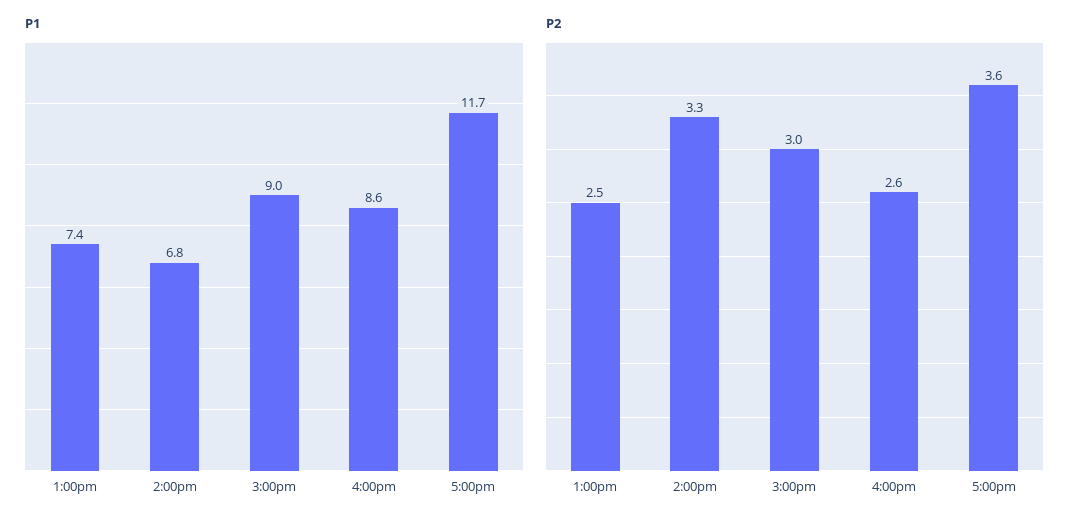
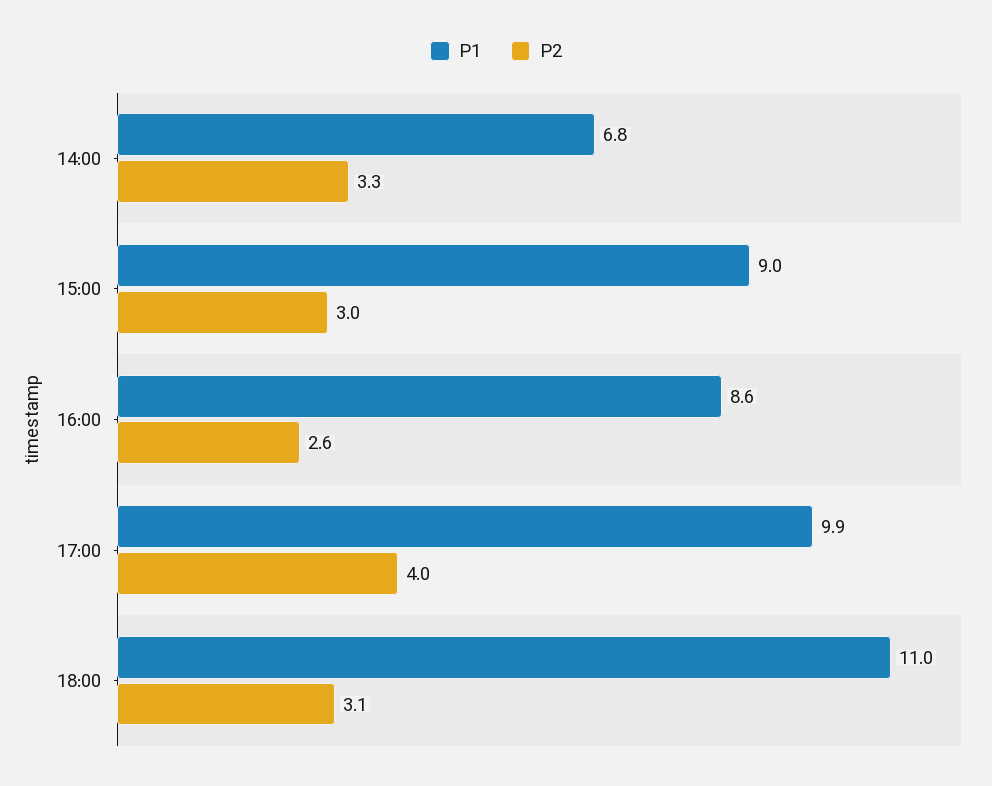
P1, 1:00pm: 7.4 -> none
P1, 5:00pm: 11.7 -> 9.9
P2, 1:00pm: 2.5 -> none
P2, 5:00pm: 3.6 -> 4
P1, 18:00: none -> 11
P2, 18:00: none -> 3.1

